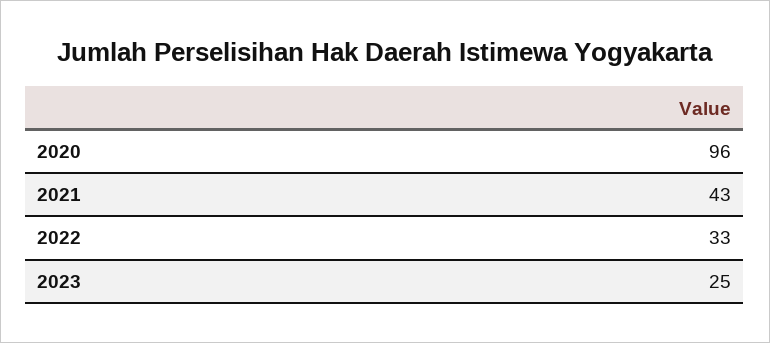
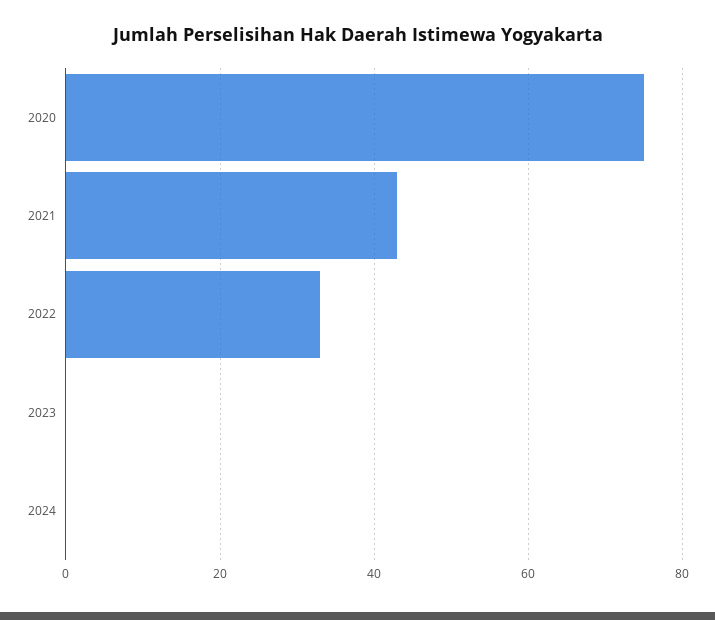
2020: 96 -> 75
2023: 25 -> 0
2024: none -> 0

